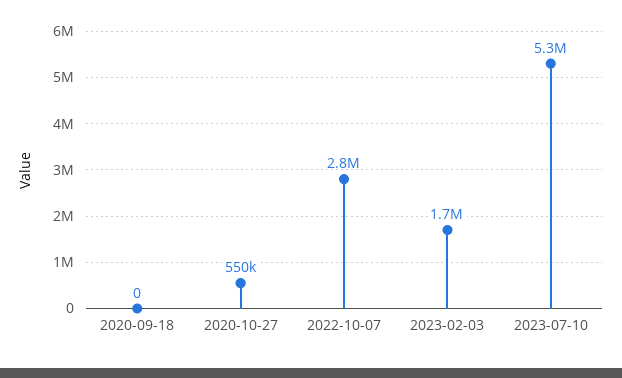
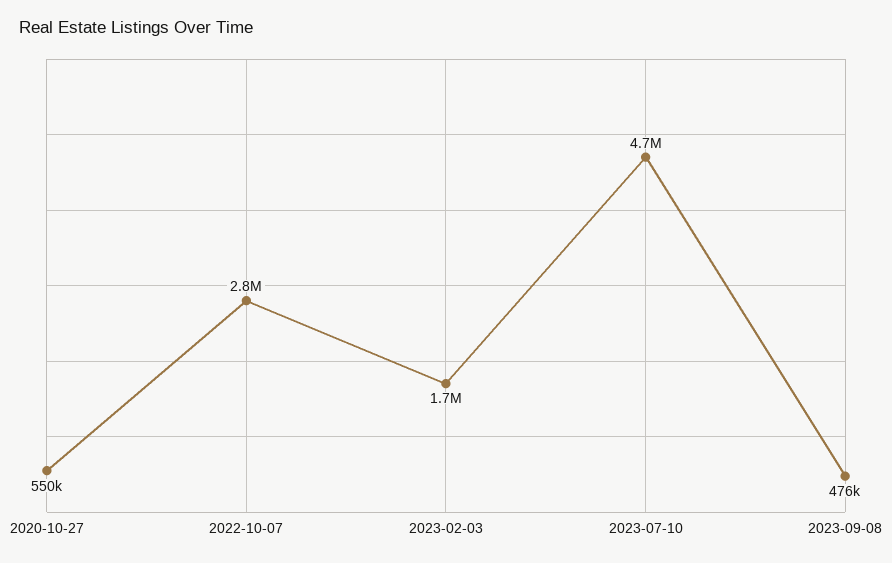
2020-09-18: 0 -> none
2023-07-10: 5300000 -> 4700000
2023-09-08: none -> 476000

